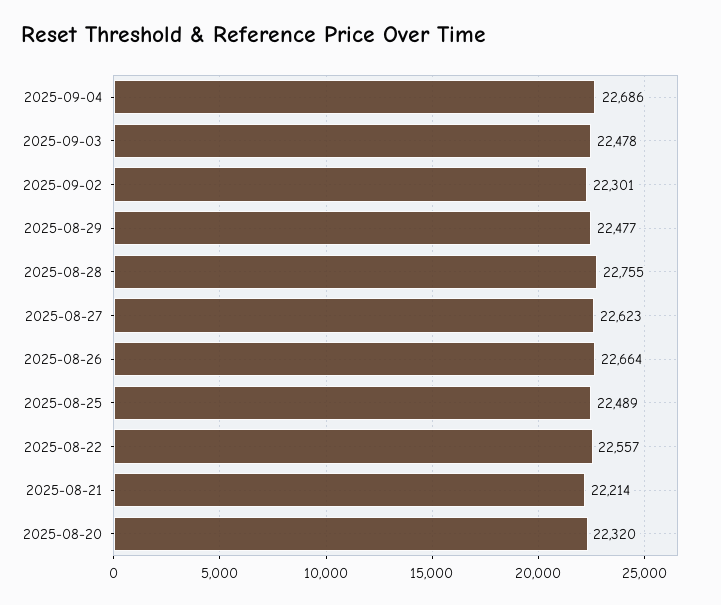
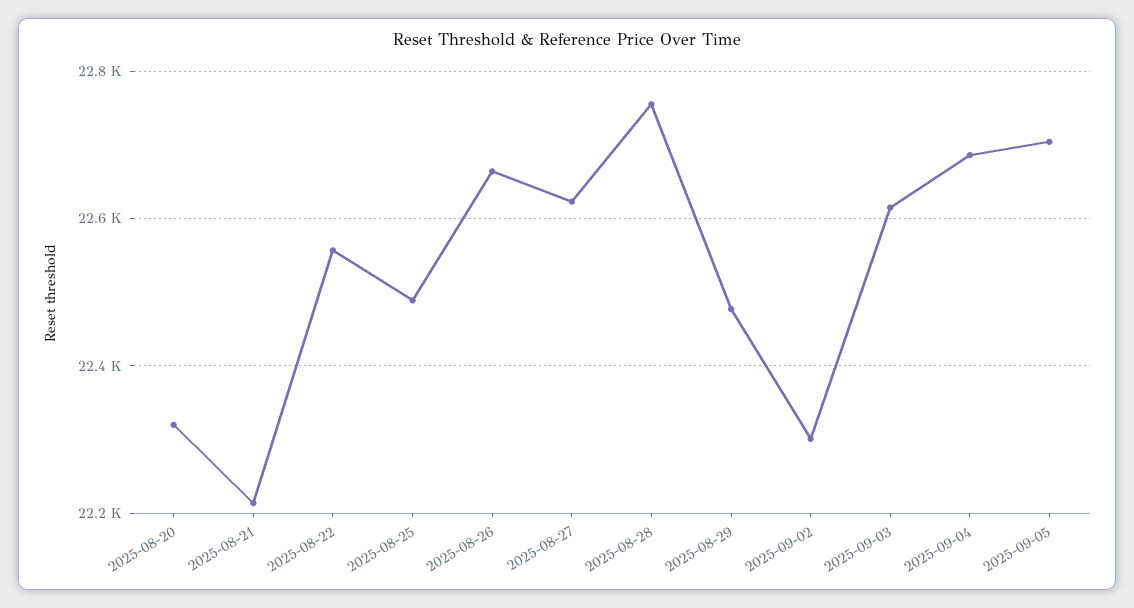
2025-09-03: 22478 -> 22620
2025-09-05: none -> 22700

